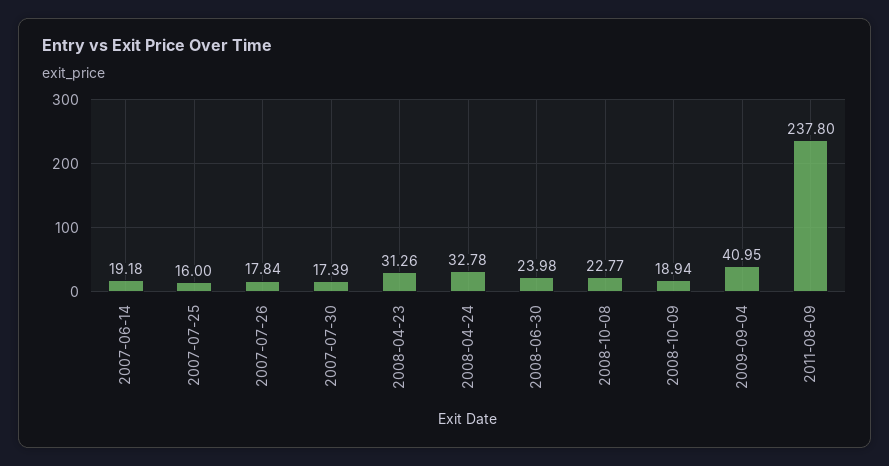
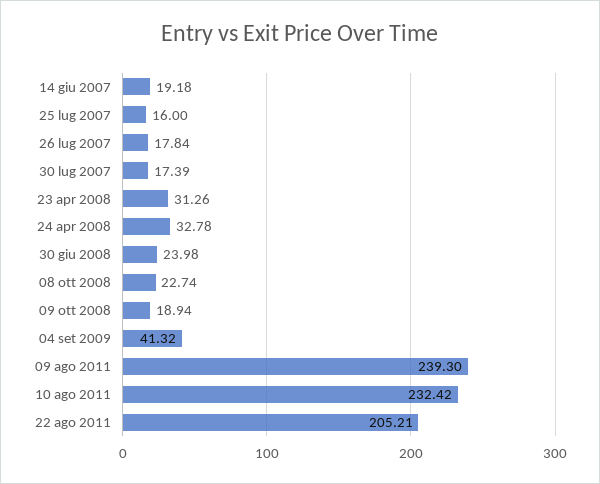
2008-10-08: 22.77 -> 22.74
2009-09-04: 40.95 -> 41.32
2011-08-09: 237.8 -> 239.3
10 ago 2011: none -> 232.42
22 ago 2011: none -> 205.21

